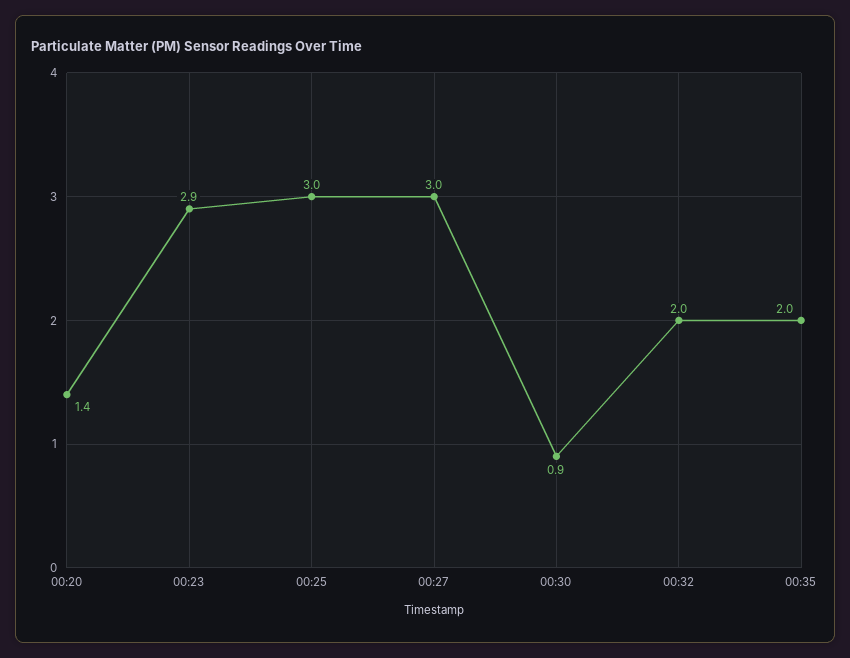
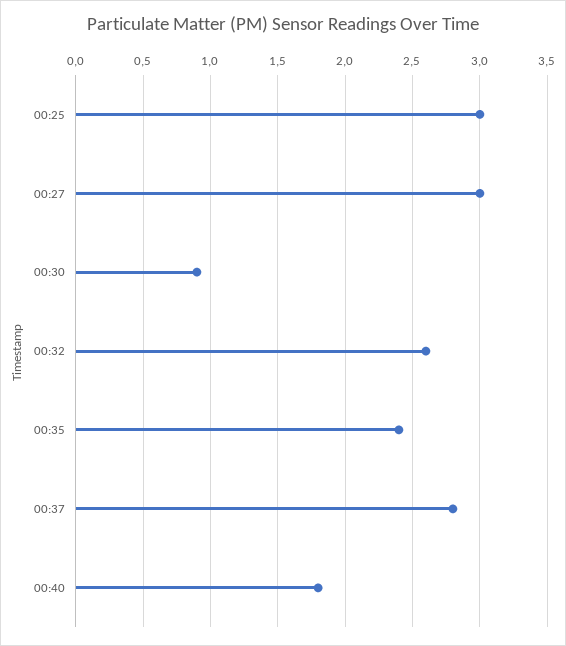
00:20: 1.4 -> none
00:23: 2.9 -> none
00:32: 2 -> 2.6
00:35: 2 -> 2.4
00:37: none -> 2.8
00:40: none -> 1.8

